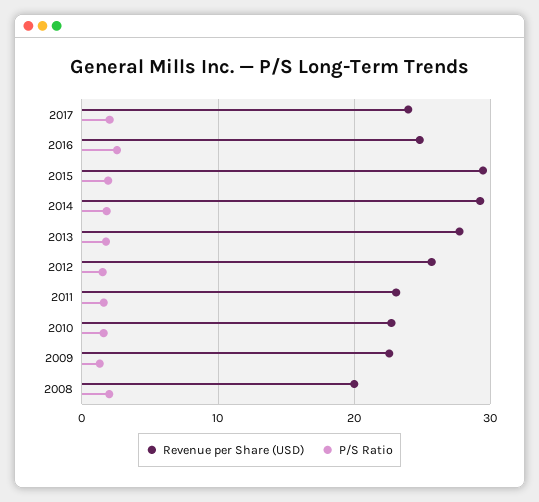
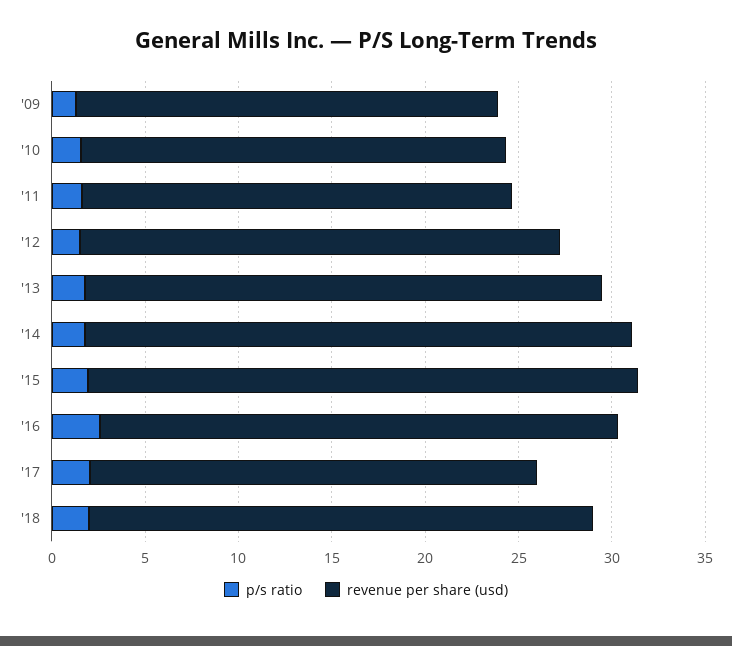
Revenue per Share (USD), 2016: 25 -> 28
Revenue per Share (USD), 2008: 20 -> none
P/S Ratio, 2008: 2 -> none
P/S Ratio, '18: none -> 2
Revenue per Share (USD), '18: none -> 27

